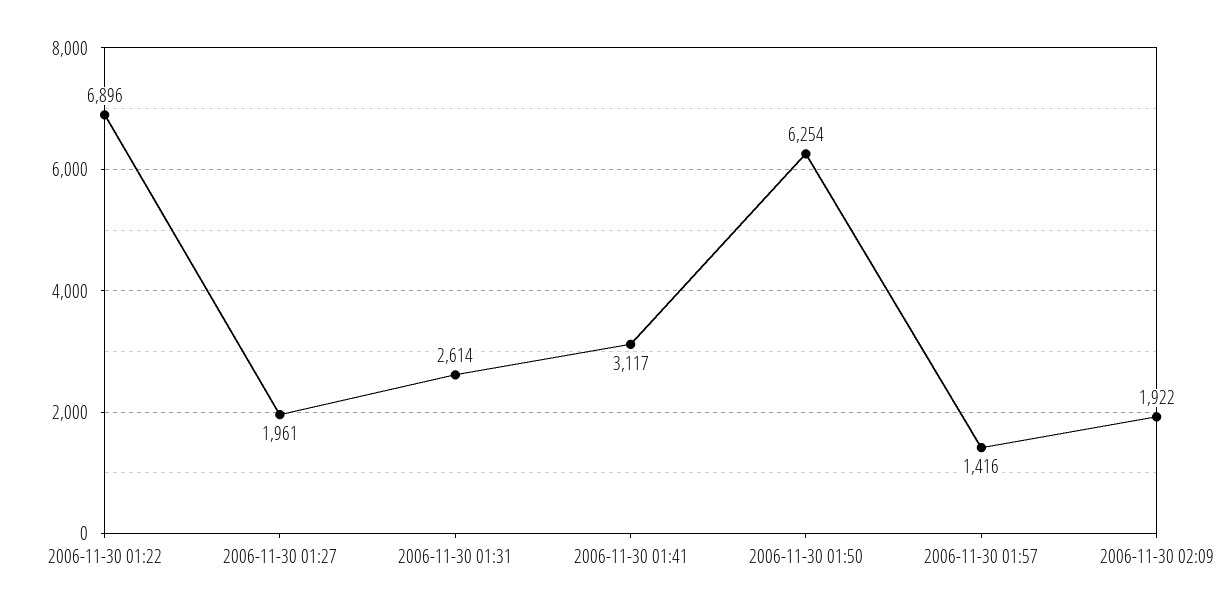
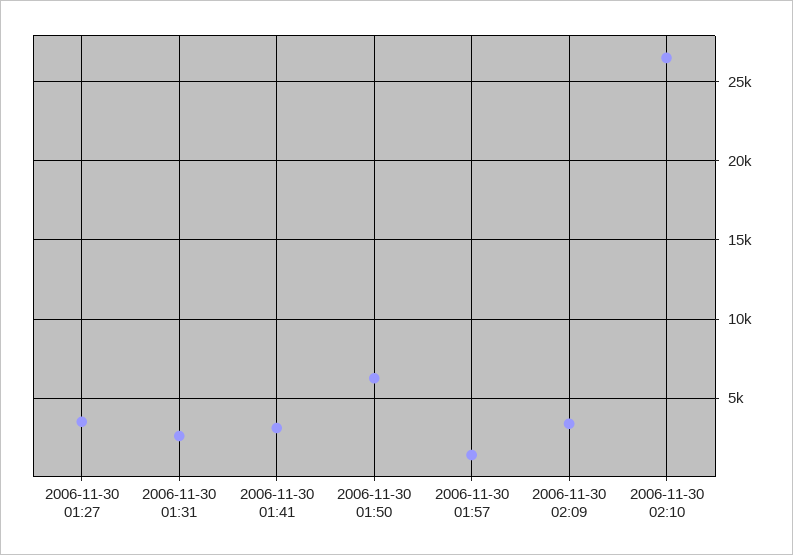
2006-11-30 01:22: 6896 -> none
2006-11-30 01:27: 1961 -> 3500
2006-11-30 02:09: 1922 -> 3500
2006-11-30 02:10: none -> 26500

